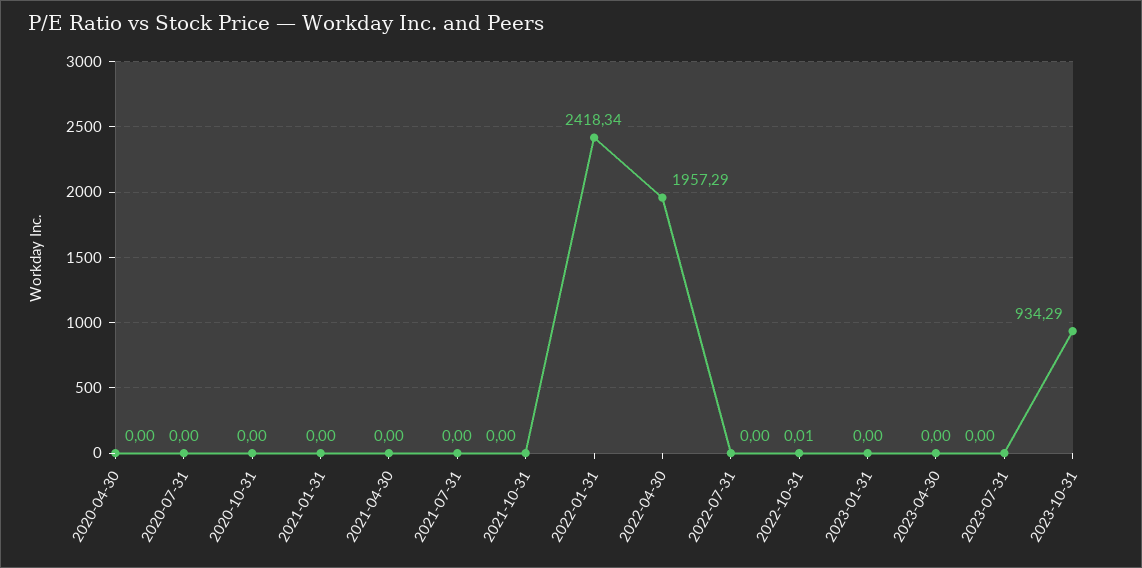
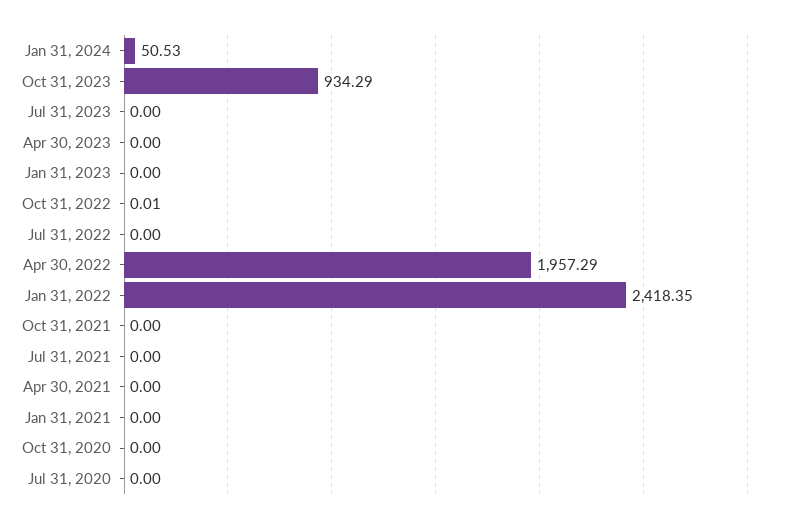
2020-04-30: 0 -> none
2022-01-31: 2418.34 -> 2418.35
Jan 31, 2024: none -> 50.53

